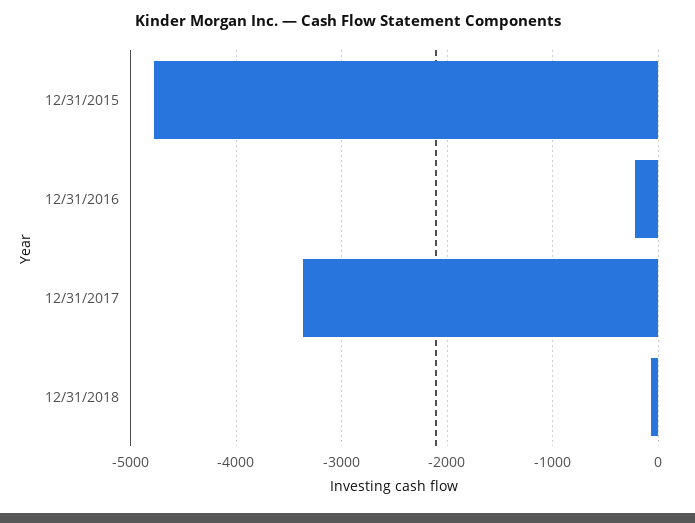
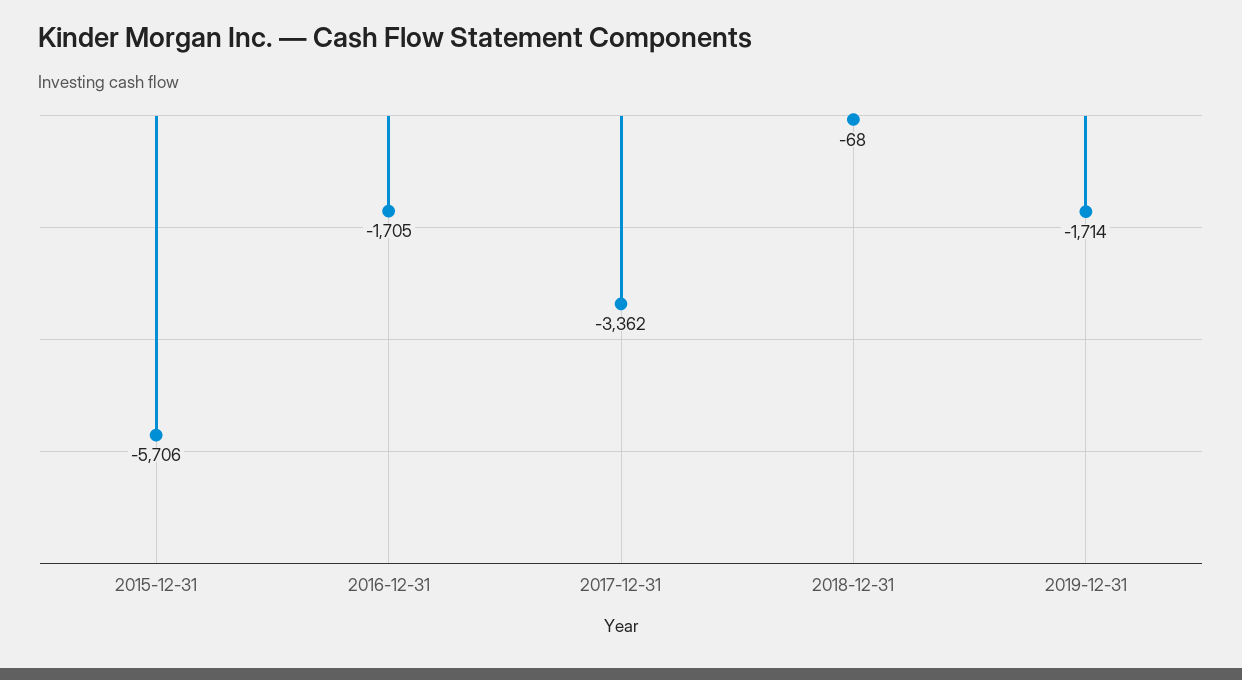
12/31/2015: -4800 -> -5706
12/31/2016: -200 -> -1705
2019-12-31: none -> -1714

